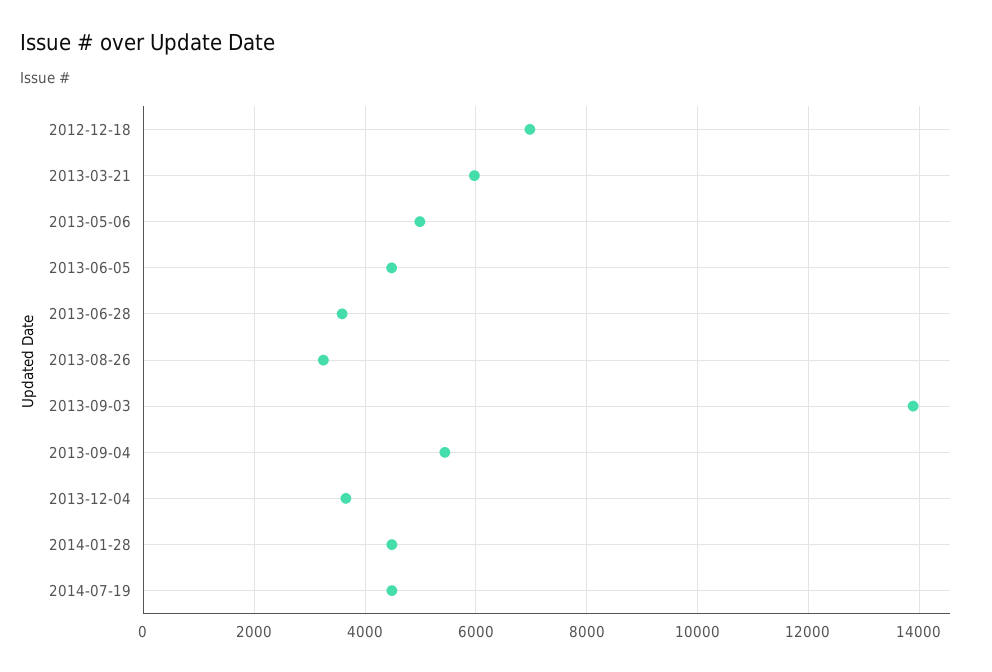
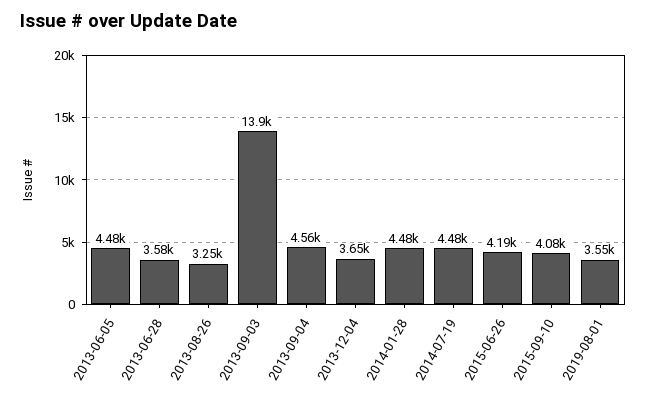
2012-12-18: 7000 -> none
2013-03-21: 6000 -> none
2013-05-06: 5000 -> none
2013-09-04: 5400 -> 4560
2015-06-26: none -> 4190
2015-09-10: none -> 4080
2019-08-01: none -> 3550

